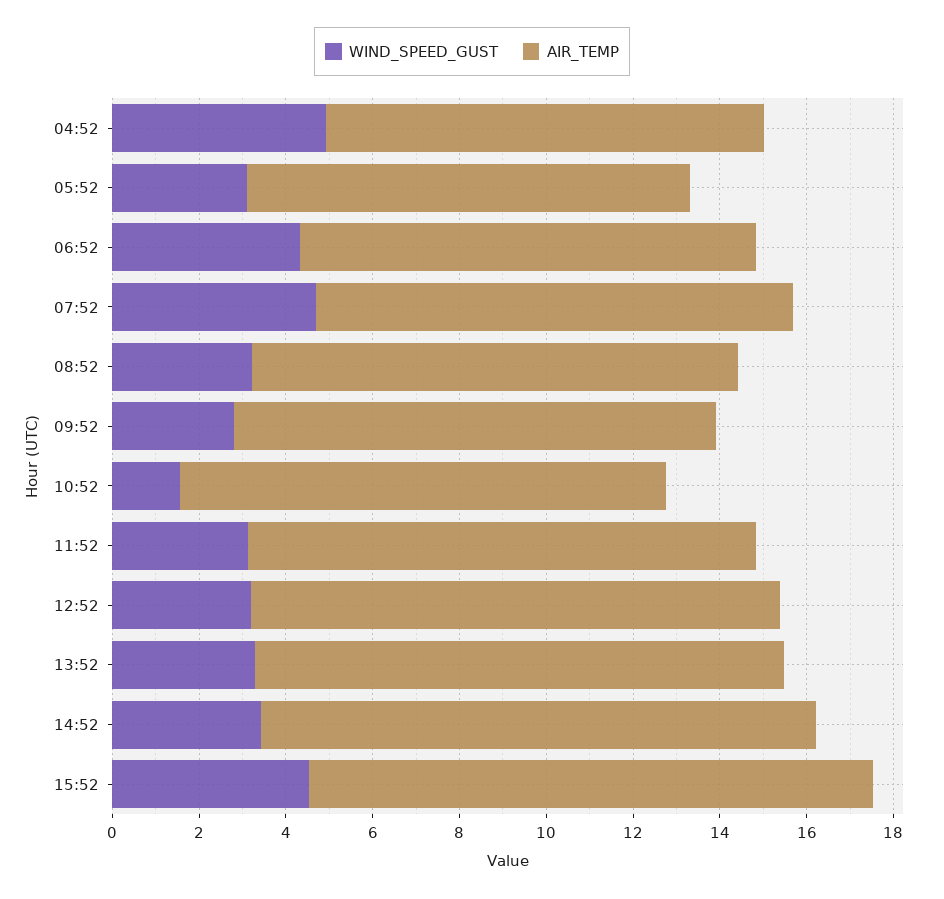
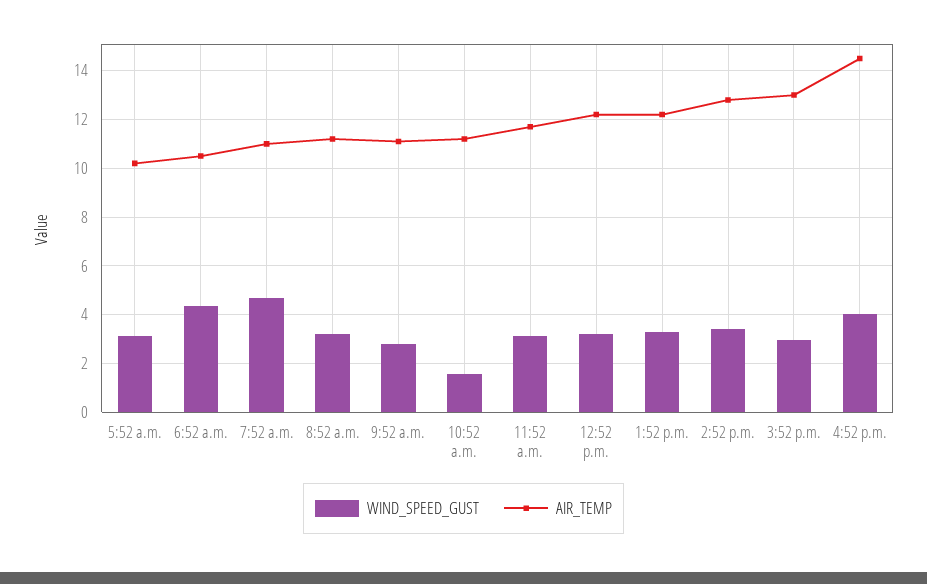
WIND_SPEED_GUST, 04:52: 5 -> none
AIR_TEMP, 04:52: 10 -> none
WIND_SPEED_GUST, 15:52: 4.5 -> 3
WIND_SPEED_GUST, 4:52 p.m.: none -> 4
AIR_TEMP, 4:52 p.m.: none -> 14.5

